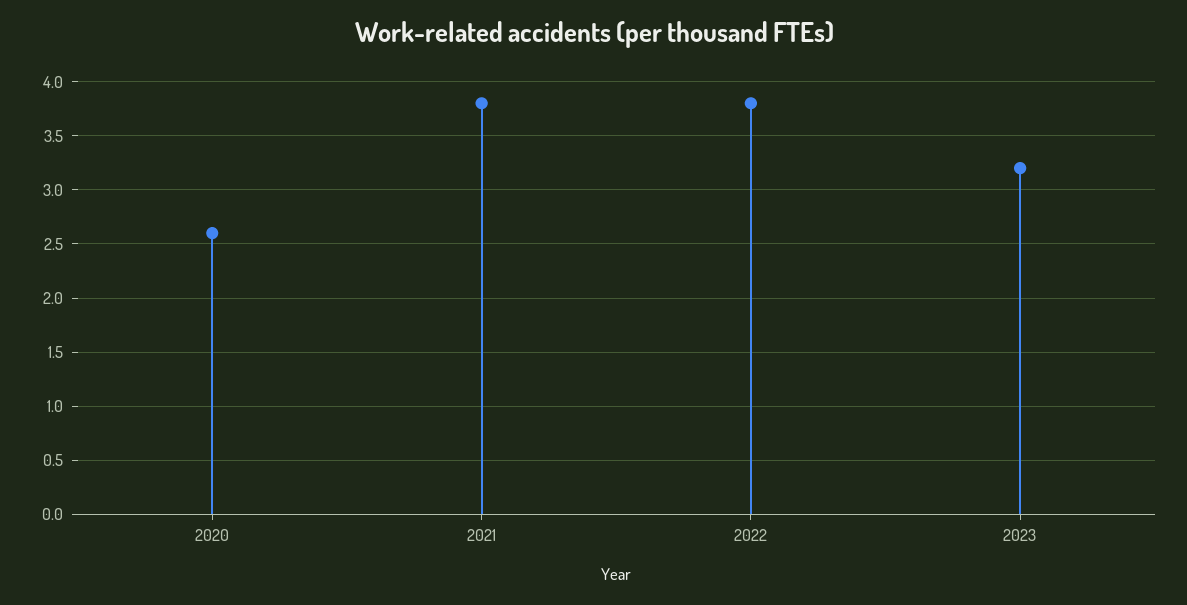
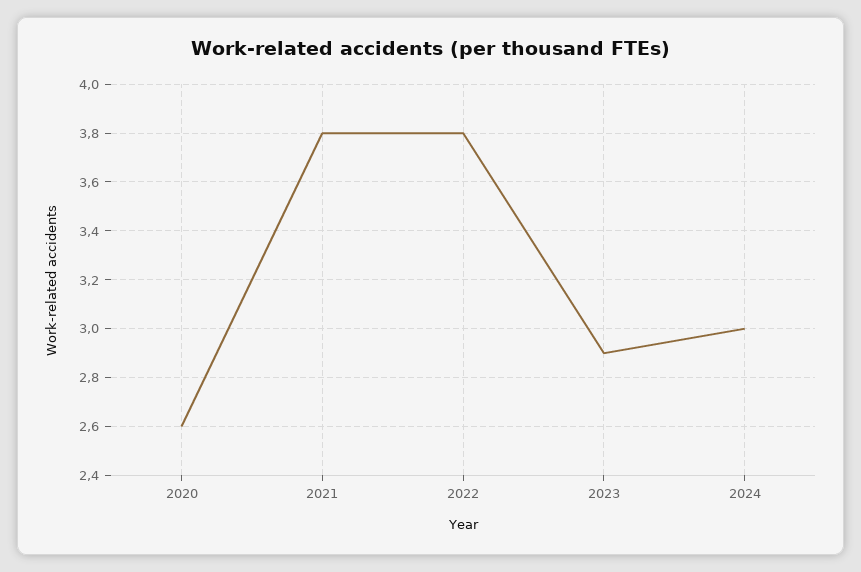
2023: 3.2 -> 2.9
2024: none -> 3

